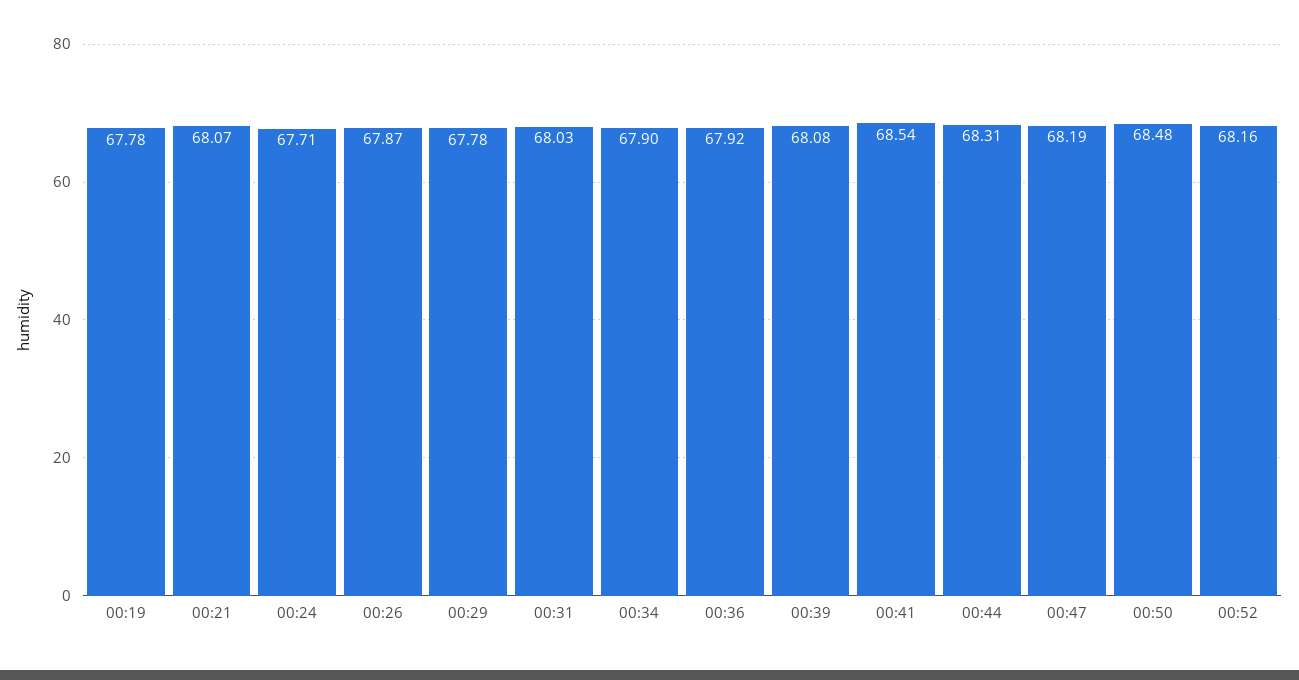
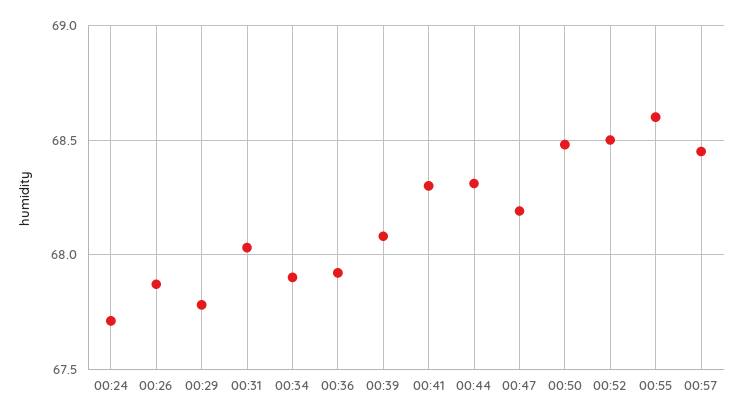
00:19: 67.78 -> none
00:21: 68.07 -> none
00:41: 68.54 -> 68.3
00:52: 68.16 -> 68.5
00:55: none -> 68.6
00:57: none -> 68.45

